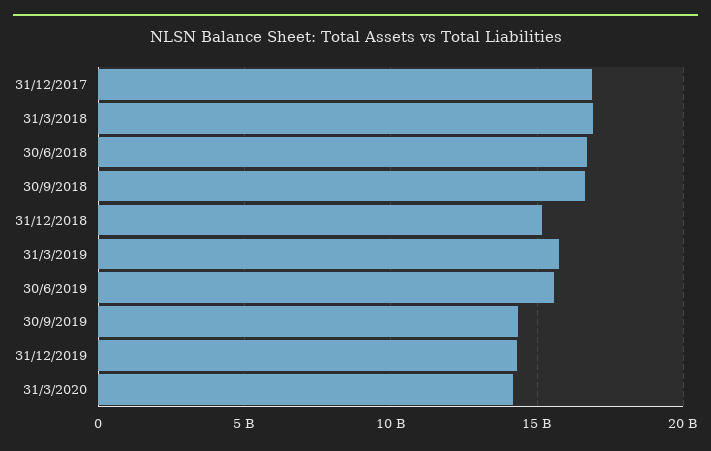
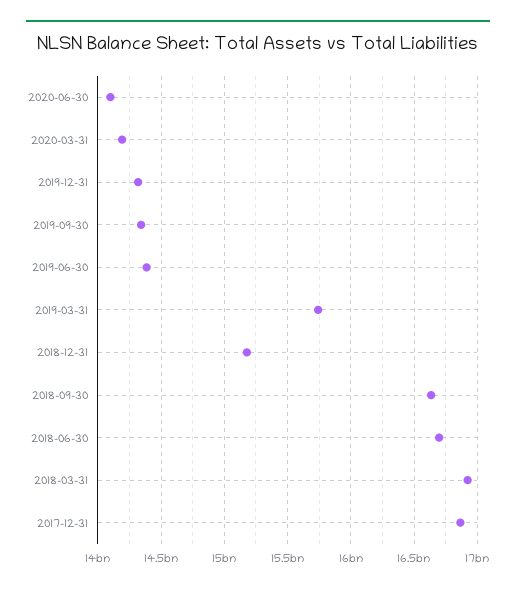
30/6/2019: 15500000000 -> 14400000000
2020-06-30: none -> 14100000000

